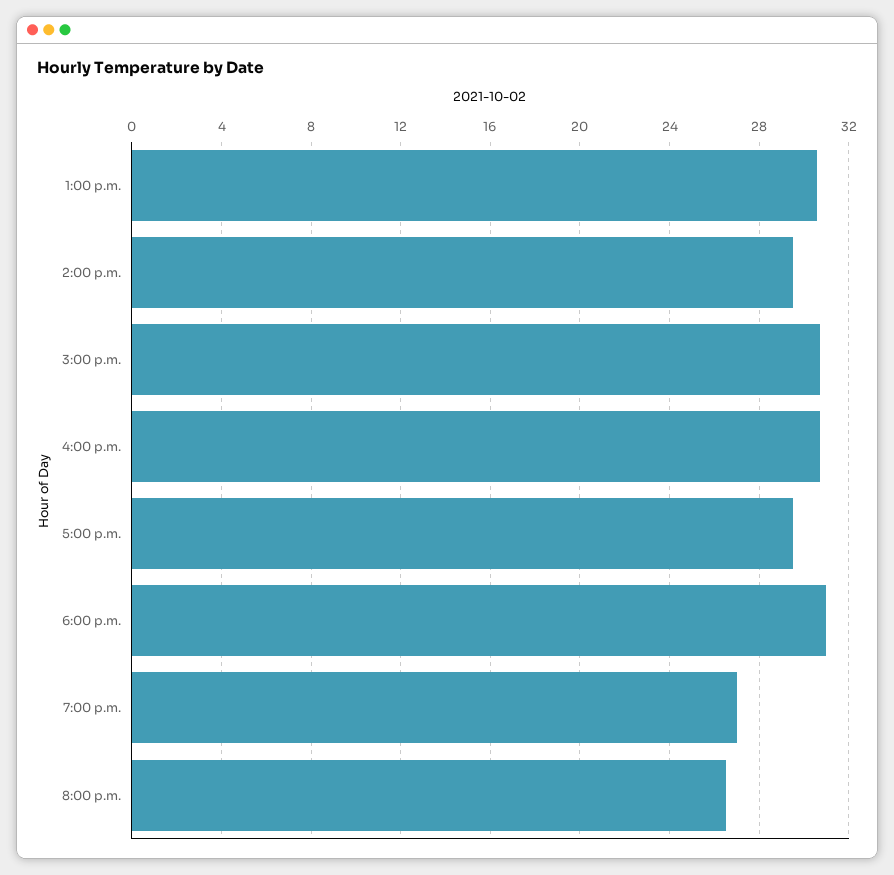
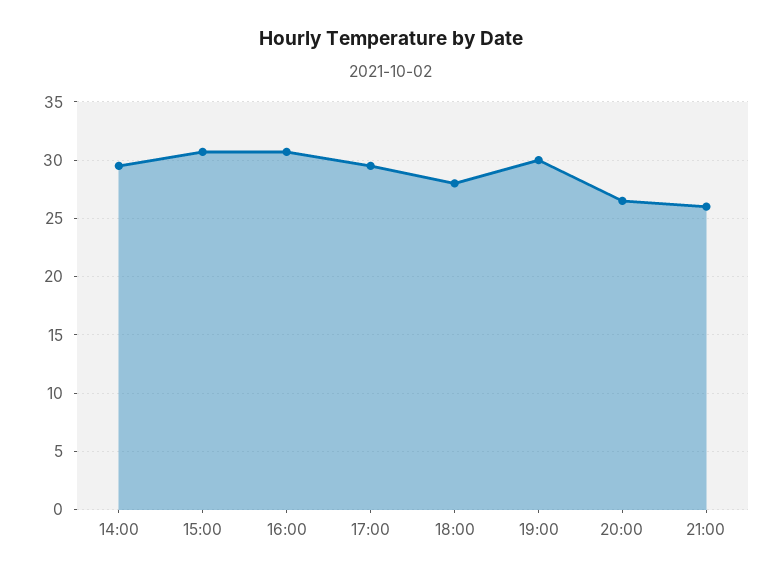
1:00 p.m.: 30.5 -> none
6:00 p.m.: 31 -> 28
7:00 p.m.: 27 -> 30
21:00: none -> 26

